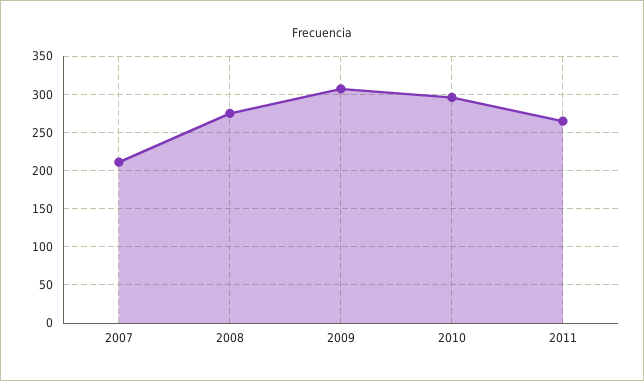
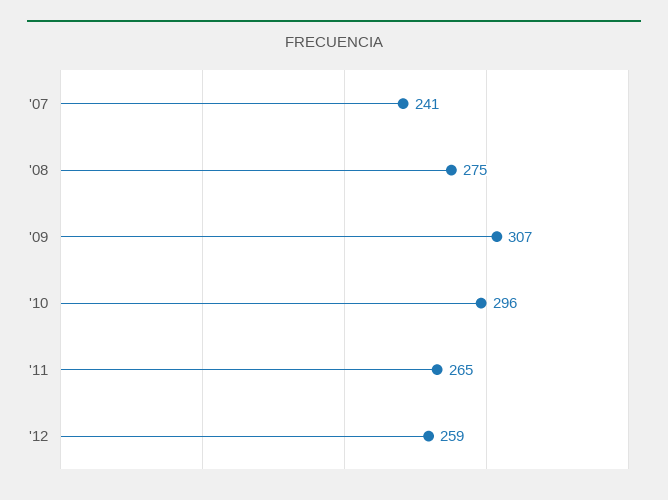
2007: 210 -> 241
'12: none -> 259

